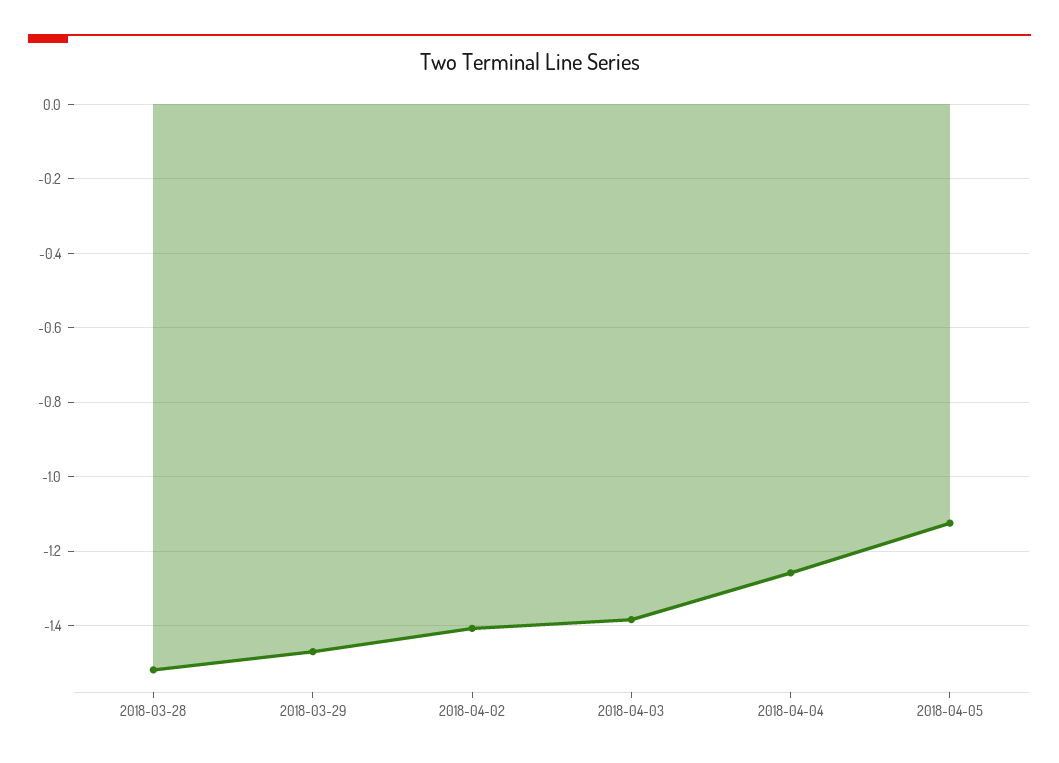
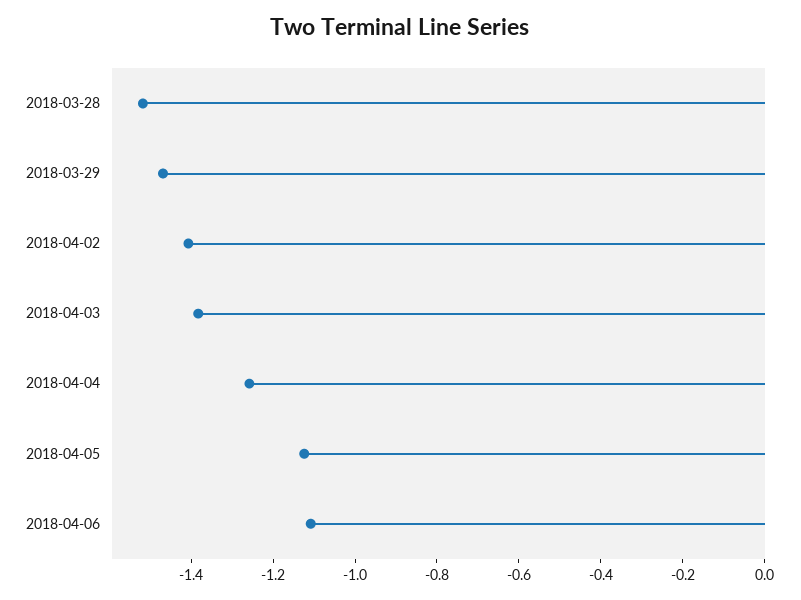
2018-04-06: none -> -1.1

